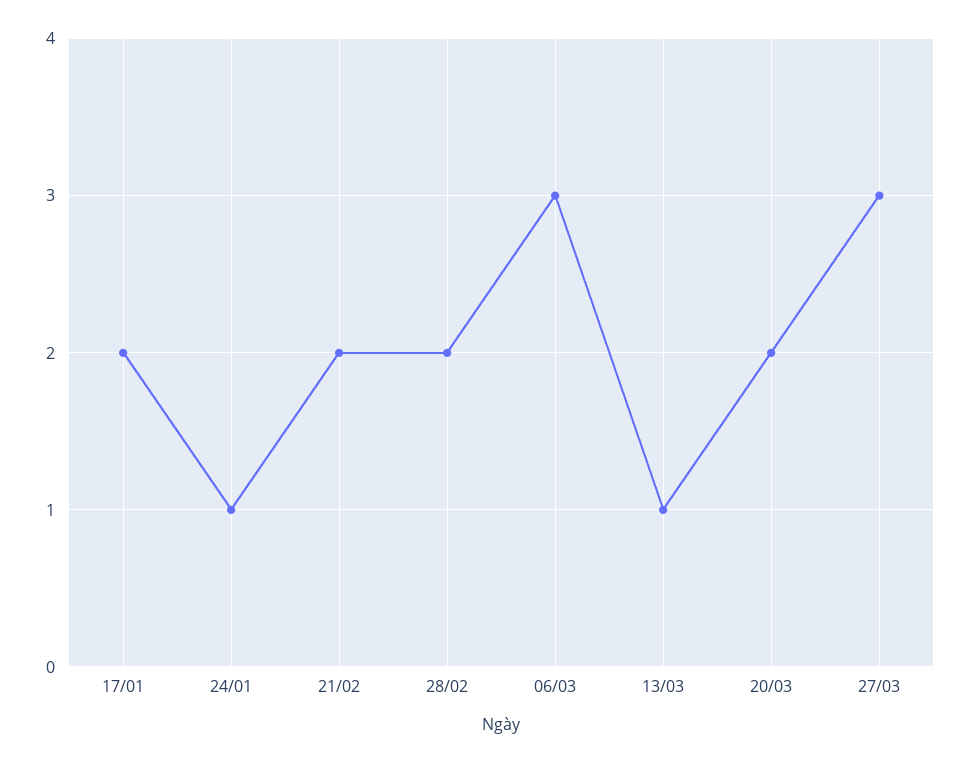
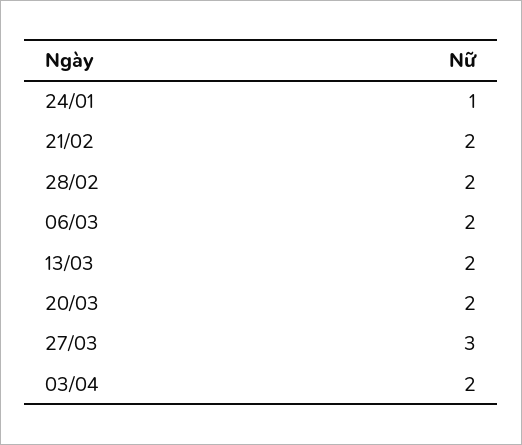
17/01: 2 -> none
06/03: 3 -> 2
13/03: 1 -> 2
03/04: none -> 2

